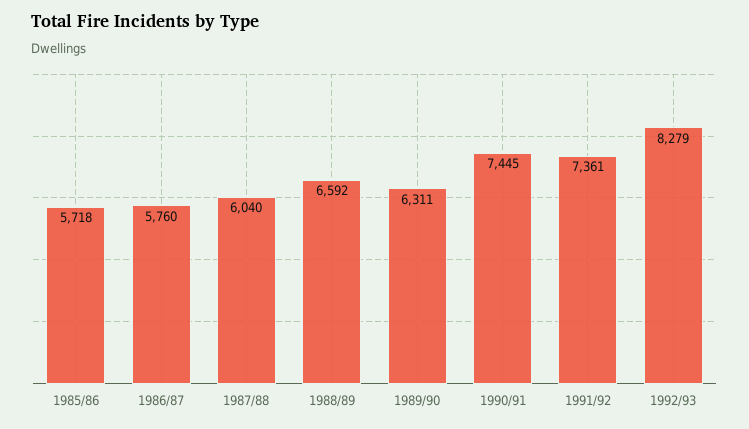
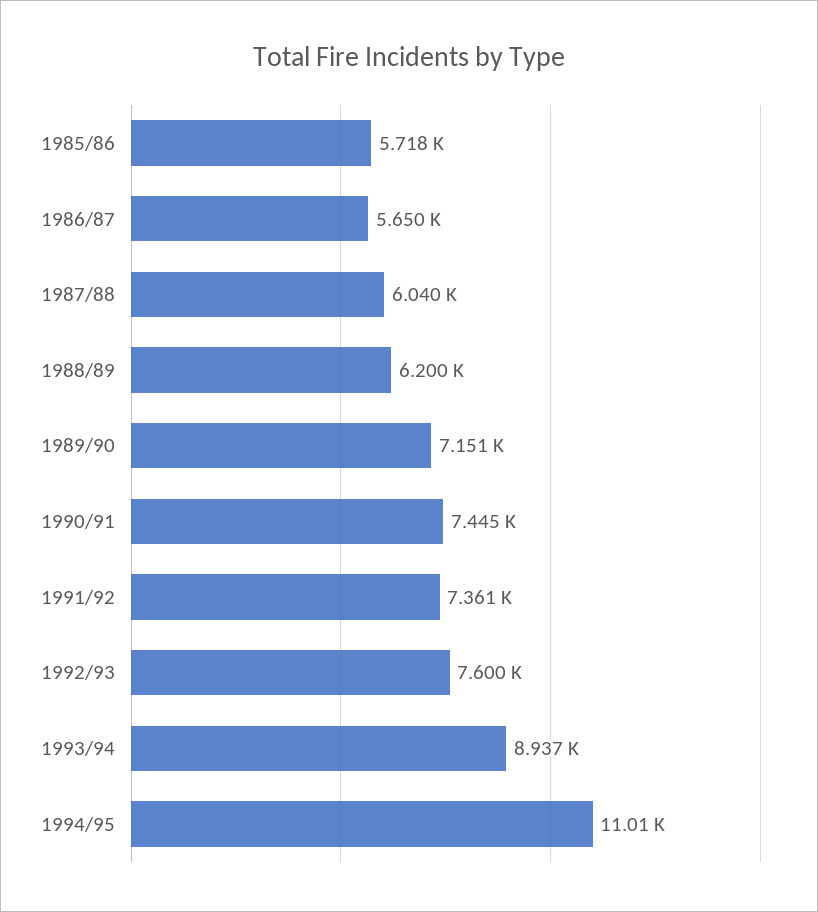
1986/87: 5760 -> 5650
1988/89: 6592 -> 6200
1989/90: 6311 -> 7151
1992/93: 8279 -> 7600
1993/94: none -> 8937
1994/95: none -> 11010

